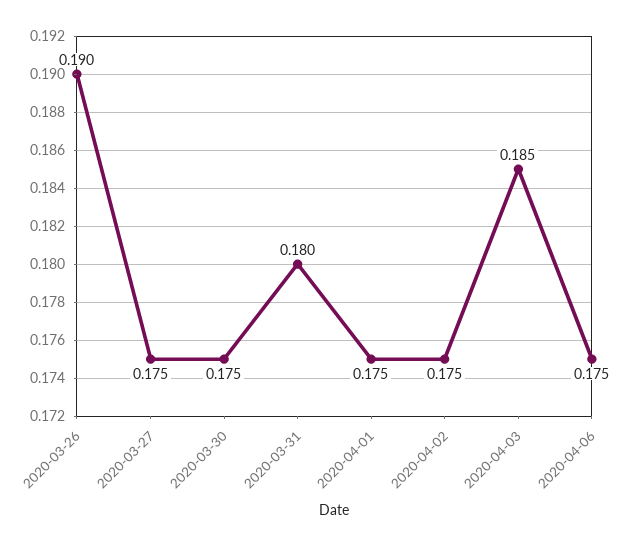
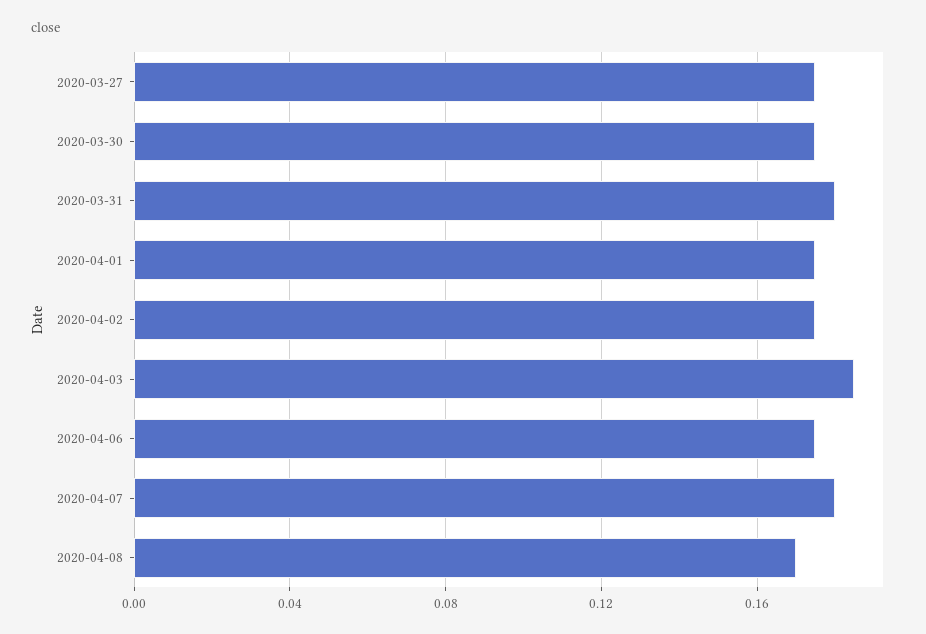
2020-03-26: 0.19 -> none
2020-04-07: none -> 0.18
2020-04-08: none -> 0.17

